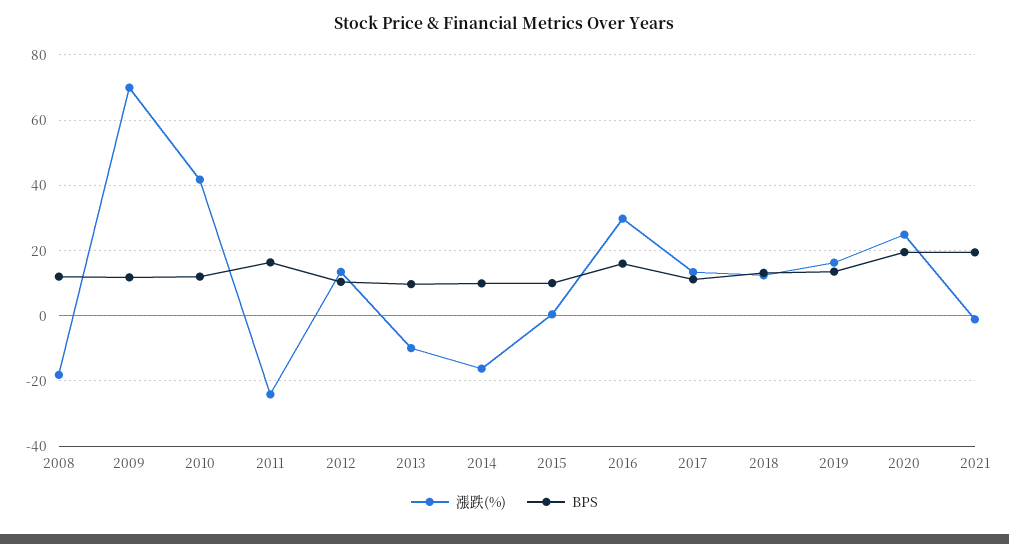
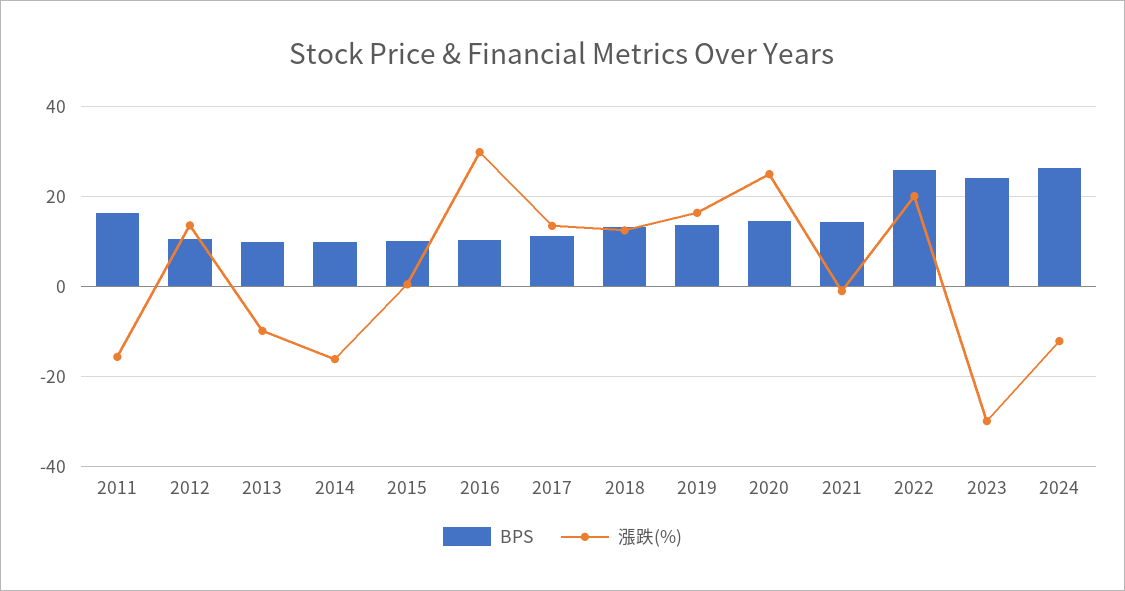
漲跌(%), 2008: -18 -> none
BPS, 2008: 12 -> none
漲跌(%), 2009: 70 -> none
BPS, 2009: 12 -> none
漲跌(%), 2010: 42 -> none
BPS, 2010: 12 -> none
漲跌(%), 2011: -24 -> -16
BPS, 2016: 16 -> 10
BPS, 2020: 20 -> 14
BPS, 2021: 20 -> 14
BPS, 2022: none -> 26
漲跌(%), 2022: none -> 20
BPS, 2023: none -> 24
漲跌(%), 2023: none -> -30
BPS, 2024: none -> 26
漲跌(%), 2024: none -> -12

